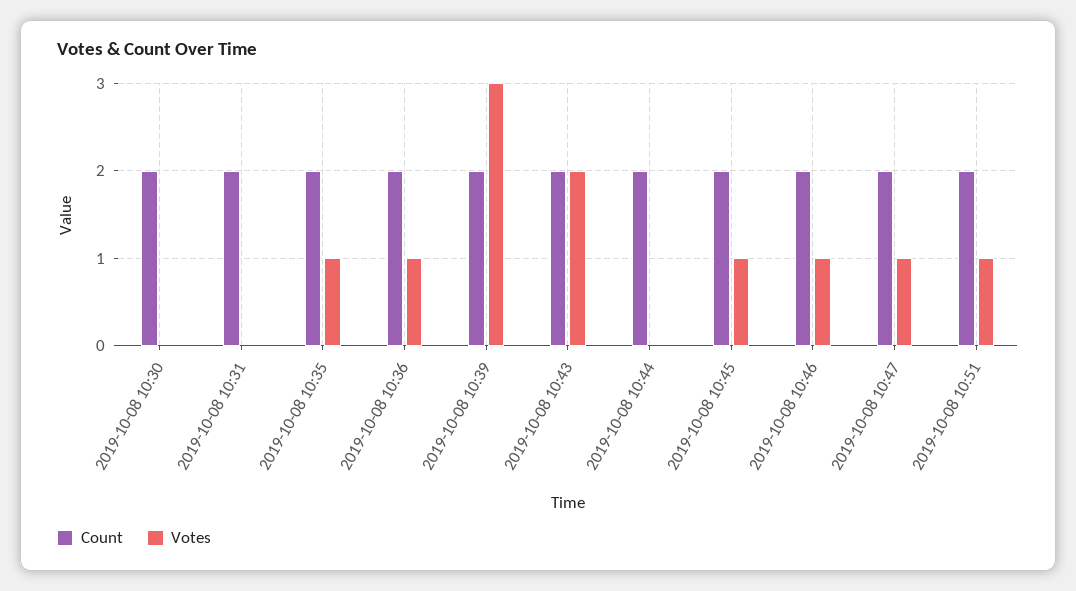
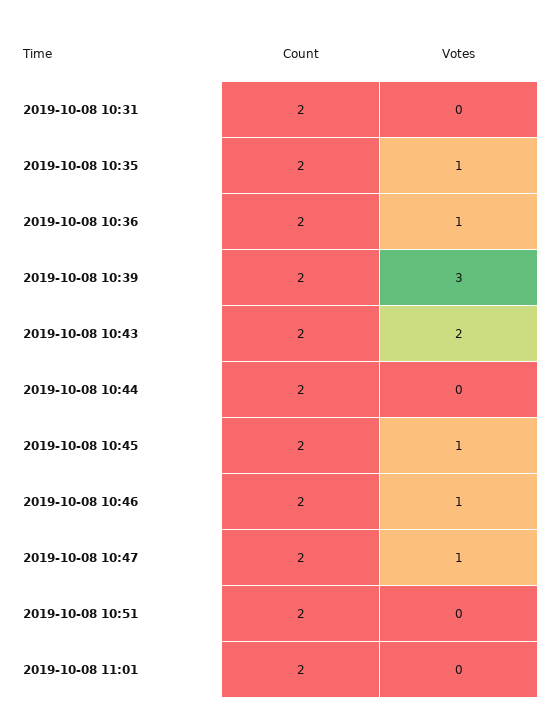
Count, 2019-10-08 10:30: 2 -> none
Votes, 2019-10-08 10:30: 0 -> none
Votes, 2019-10-08 10:51: 1 -> 0
Count, 2019-10-08 11:01: none -> 2
Votes, 2019-10-08 11:01: none -> 0

